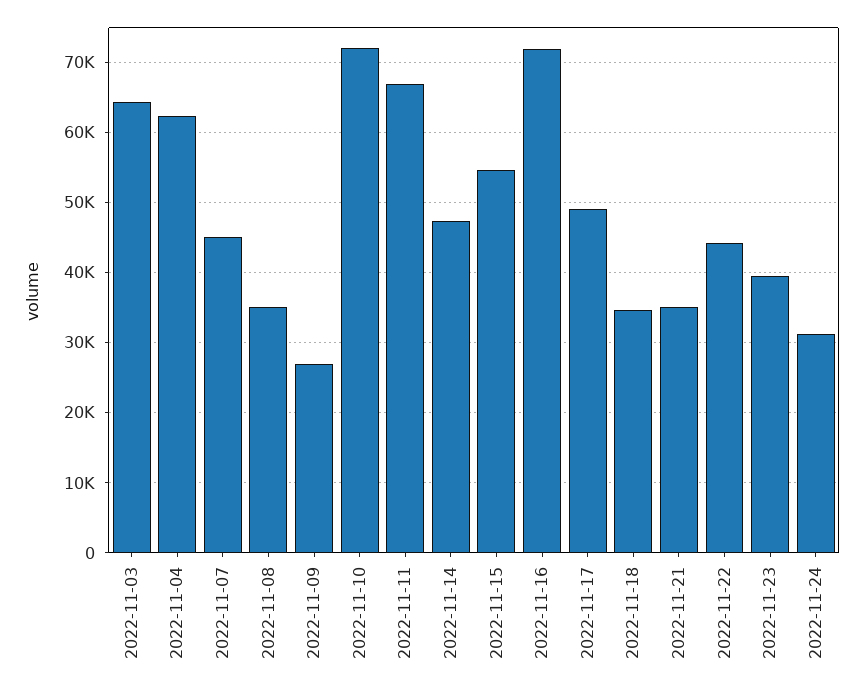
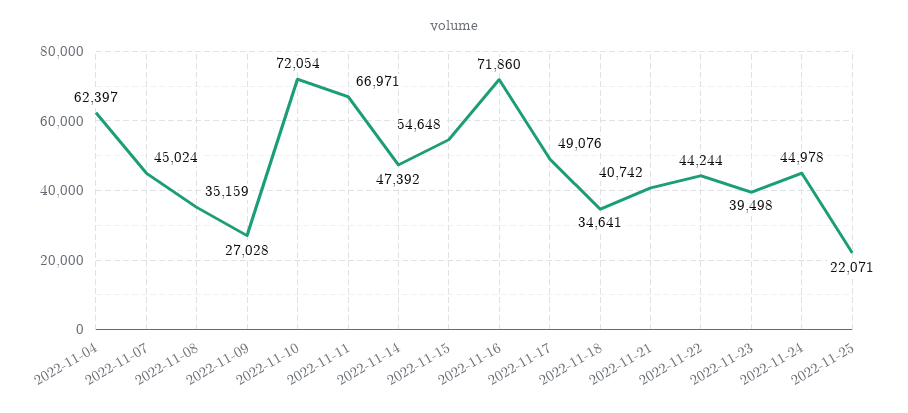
2022-11-03: 64000 -> none
2022-11-21: 35000 -> 40742
2022-11-24: 31000 -> 44978
2022-11-25: none -> 22071

